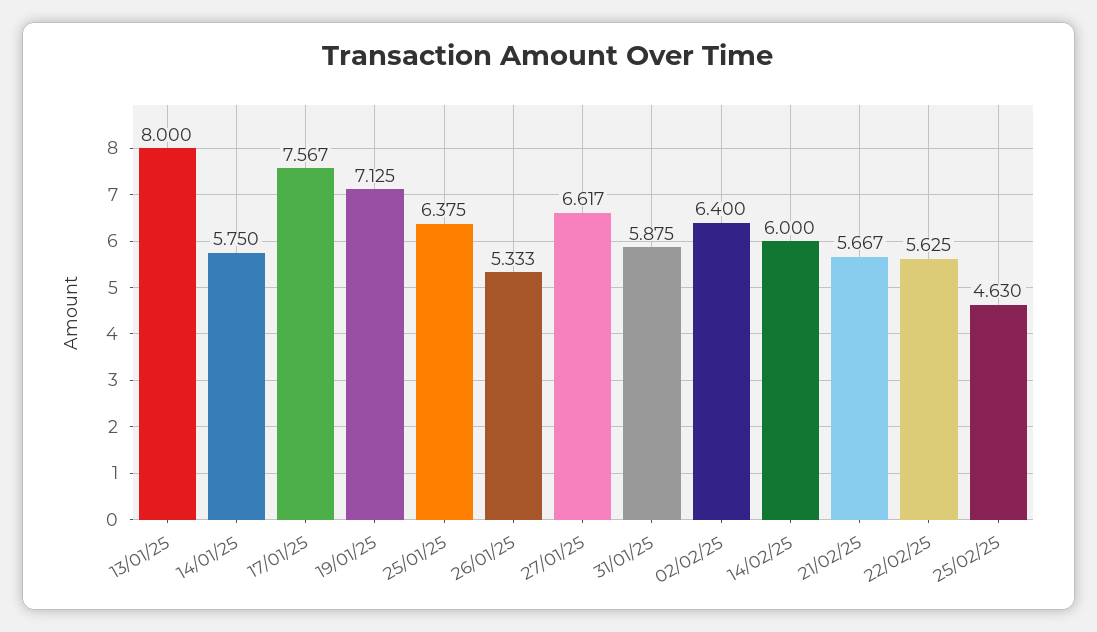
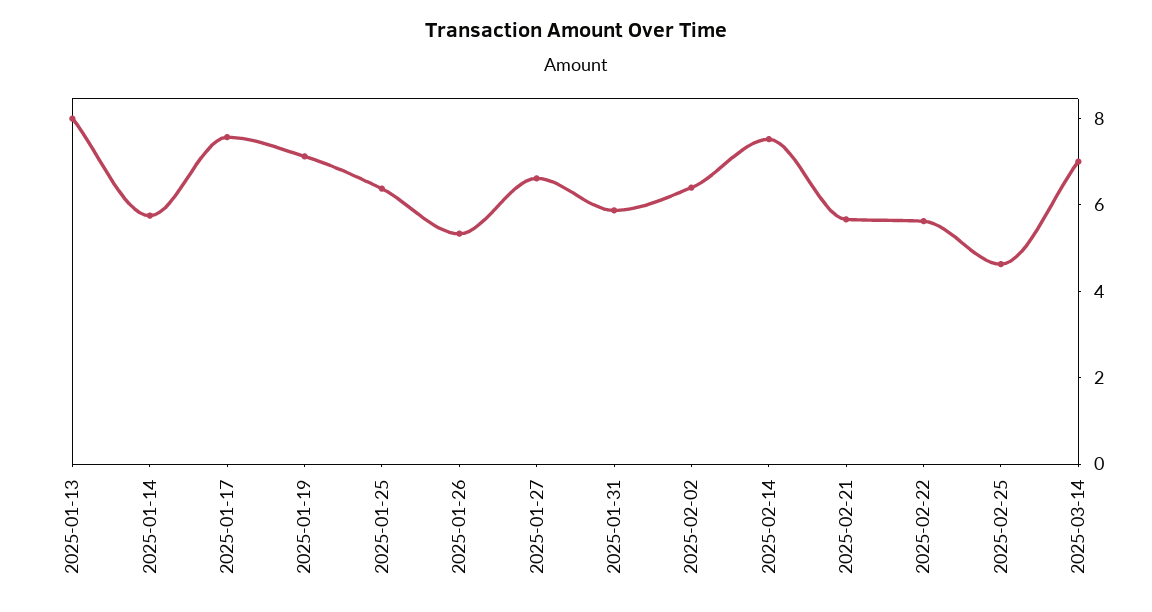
14/02/25: 6 -> 7.5
2025-03-14: none -> 7

